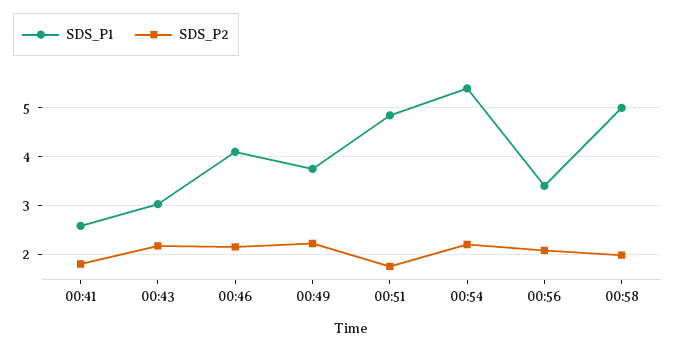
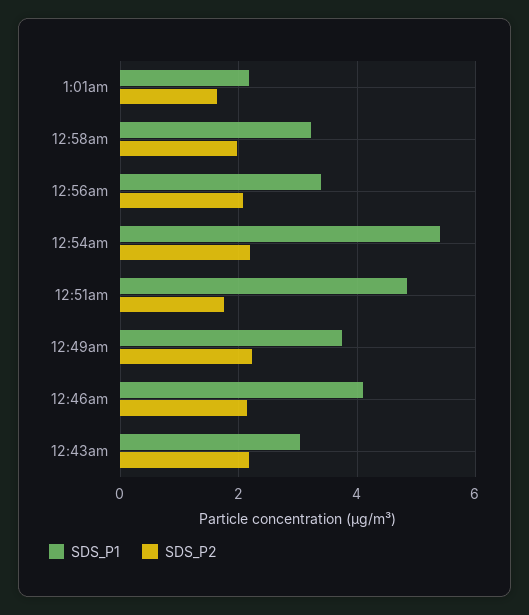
SDS_P1, 00:41: 2.6 -> none
SDS_P2, 00:41: 1.8 -> none
SDS_P1, 00:58: 5 -> 3.2
SDS_P1, 1:01am: none -> 2.2
SDS_P2, 1:01am: none -> 1.6

